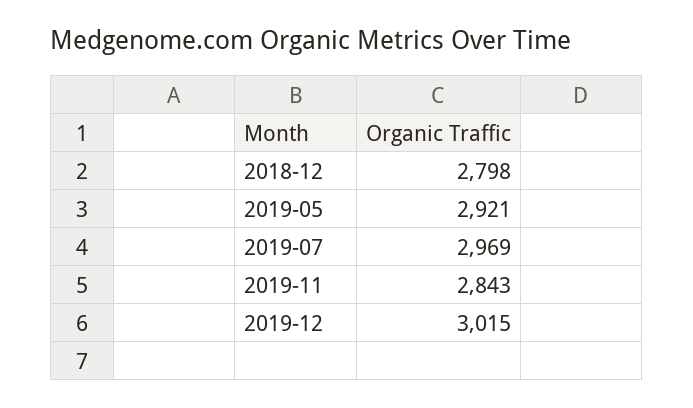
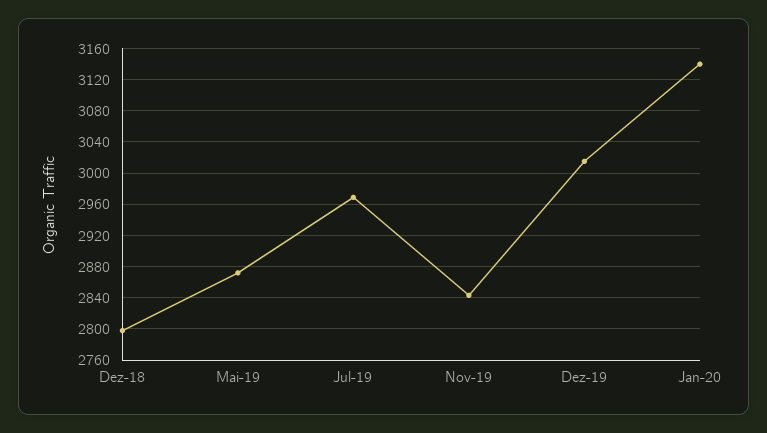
2019-05: 2921 -> 2870
Jan-20: none -> 3140

